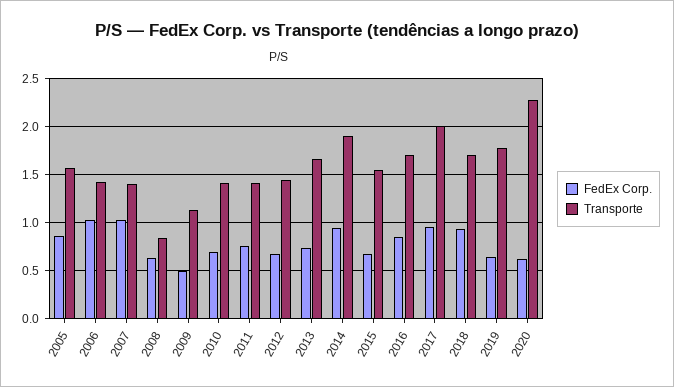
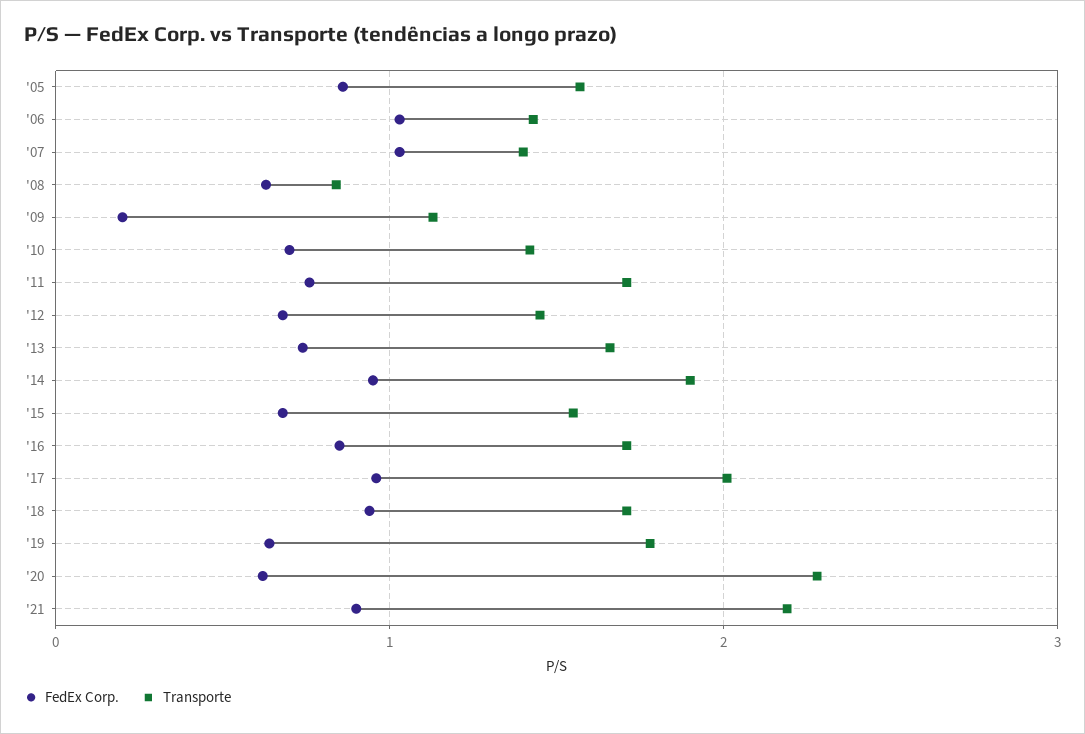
FedEx Corp., 2009: 0.5 -> 0.2
Transporte, 2011: 1.4 -> 1.7
FedEx Corp., '21: none -> 0.9
Transporte, '21: none -> 2.2

